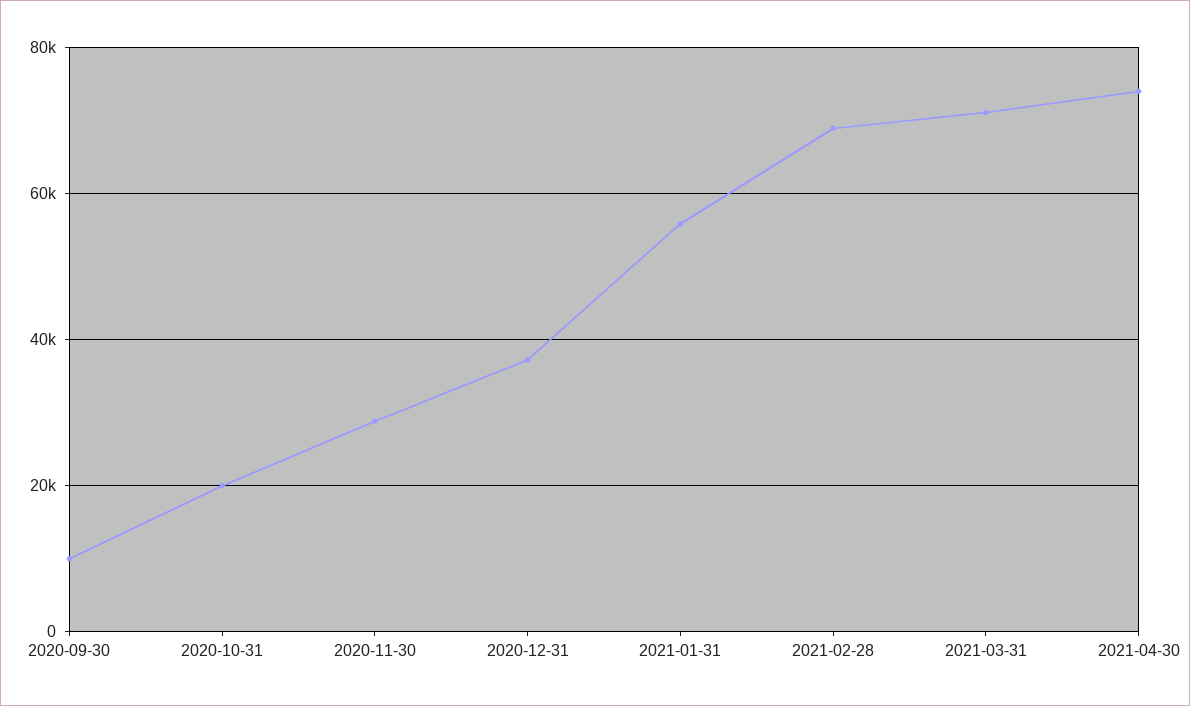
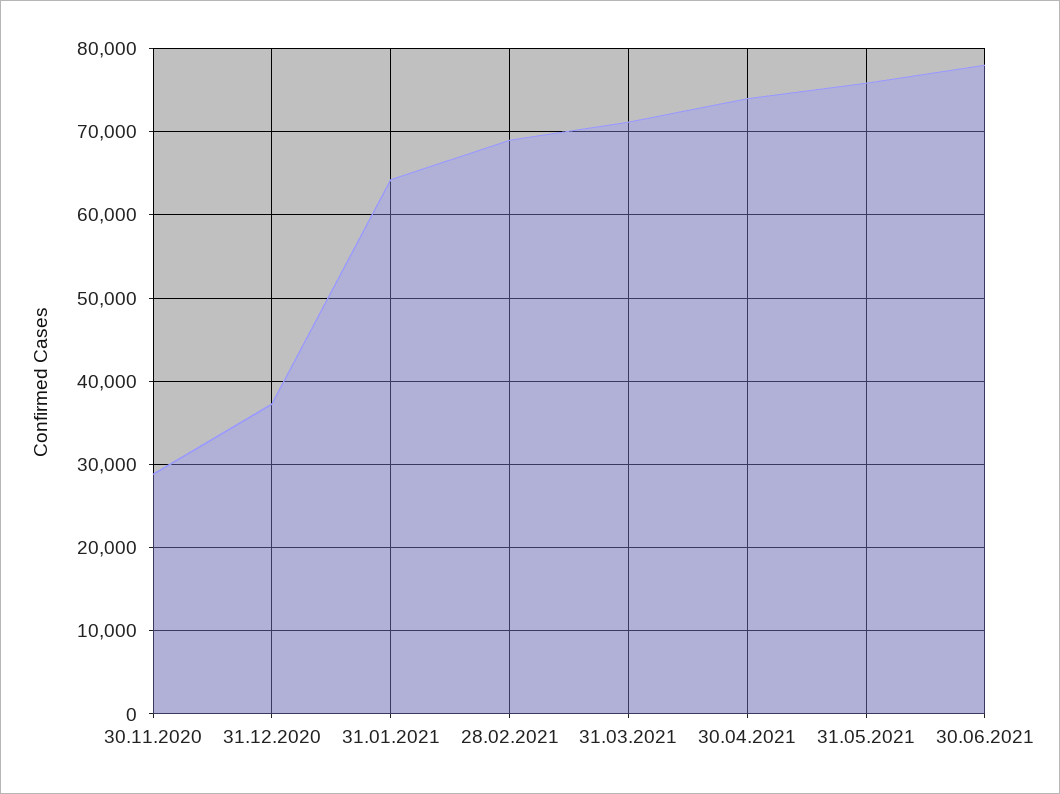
2020-09-30: 10000 -> none
2020-10-31: 20000 -> none
2021-01-31: 56000 -> 64000
31.05.2021: none -> 76000
30.06.2021: none -> 78000

